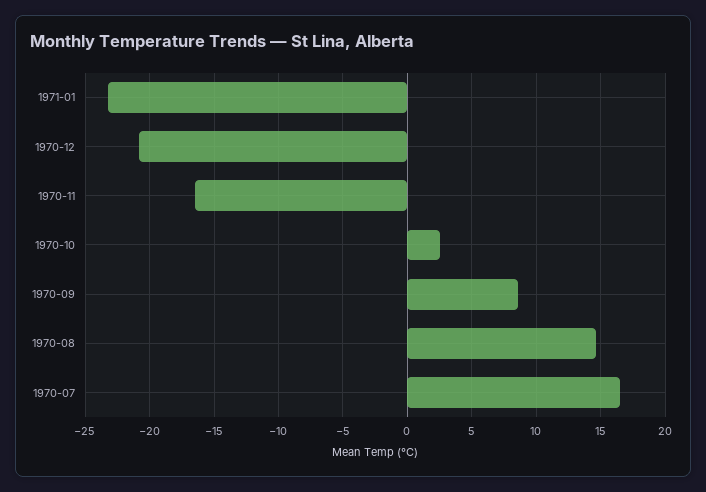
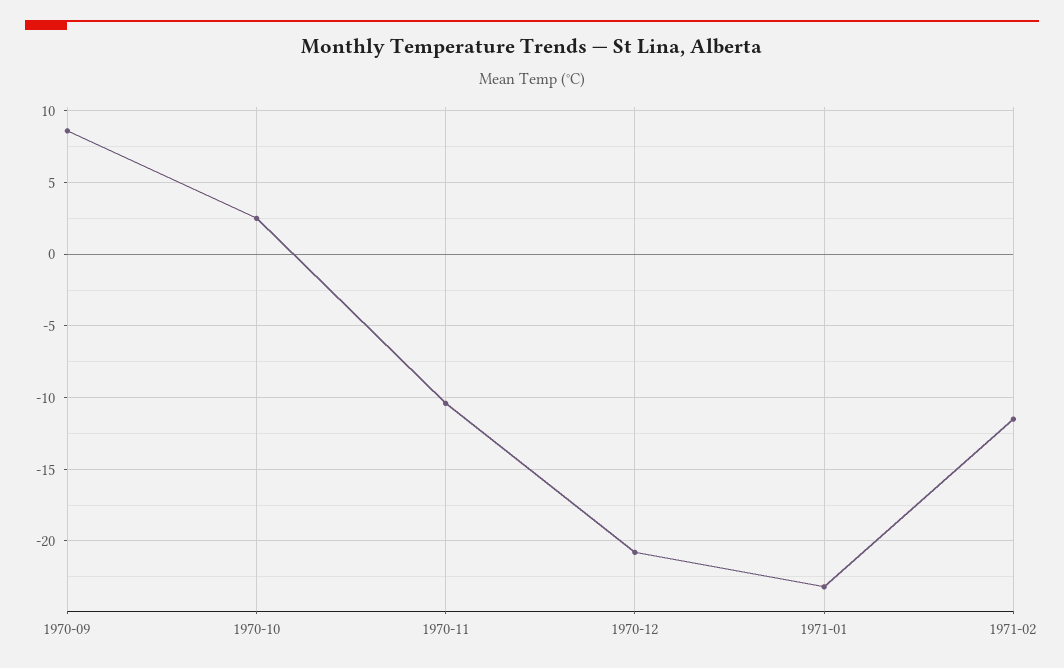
1970-11: -16.5 -> -10.5
1970-08: 14.5 -> none
1970-07: 16.5 -> none
1971-02: none -> -11.5

